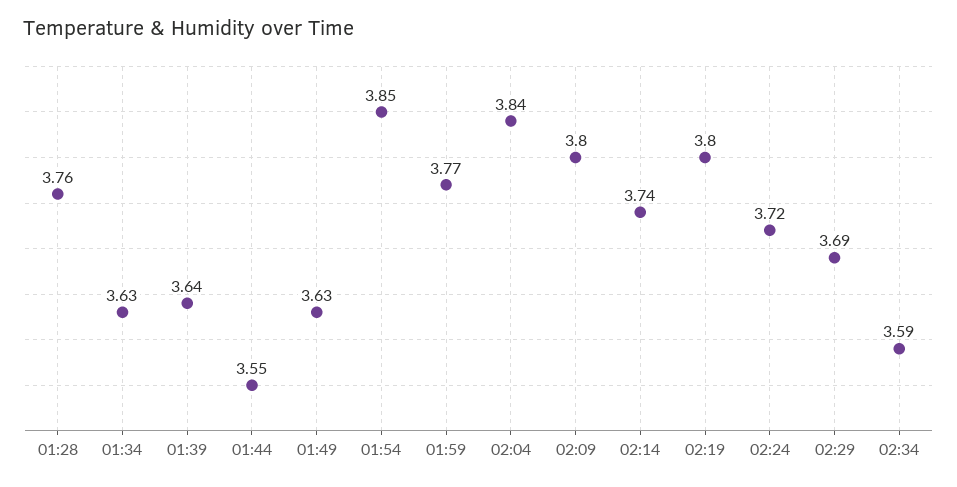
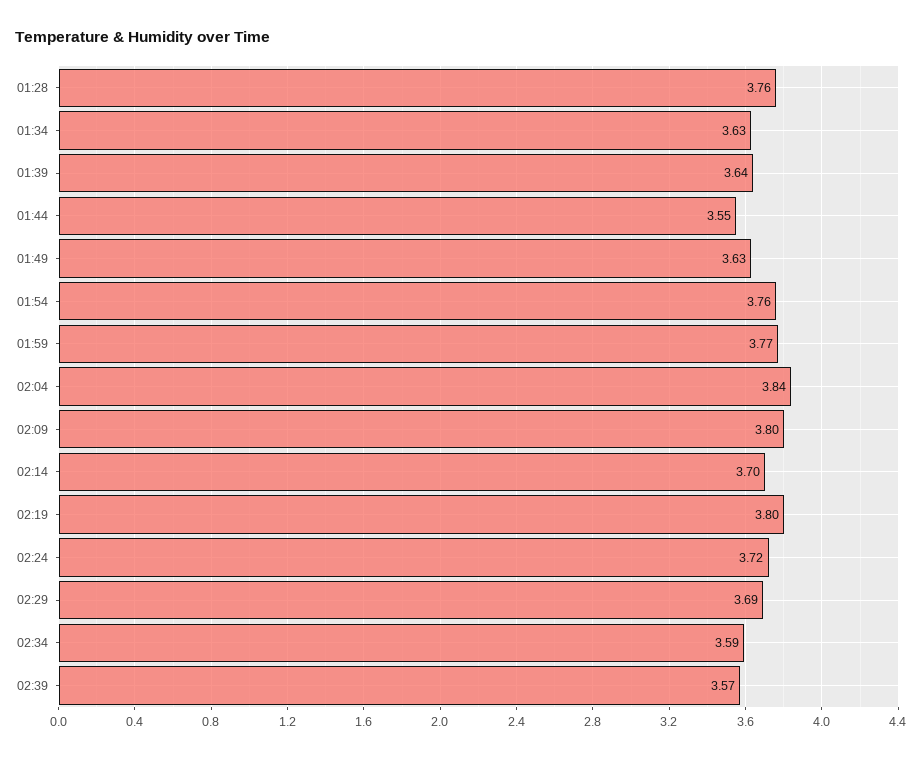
01:54: 3.85 -> 3.76
02:14: 3.74 -> 3.7
02:39: none -> 3.57

